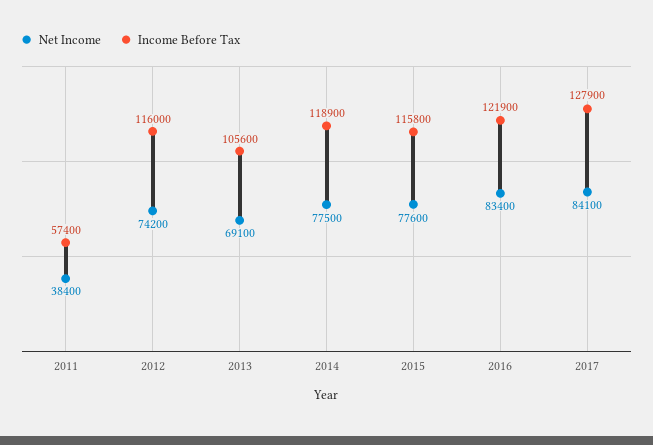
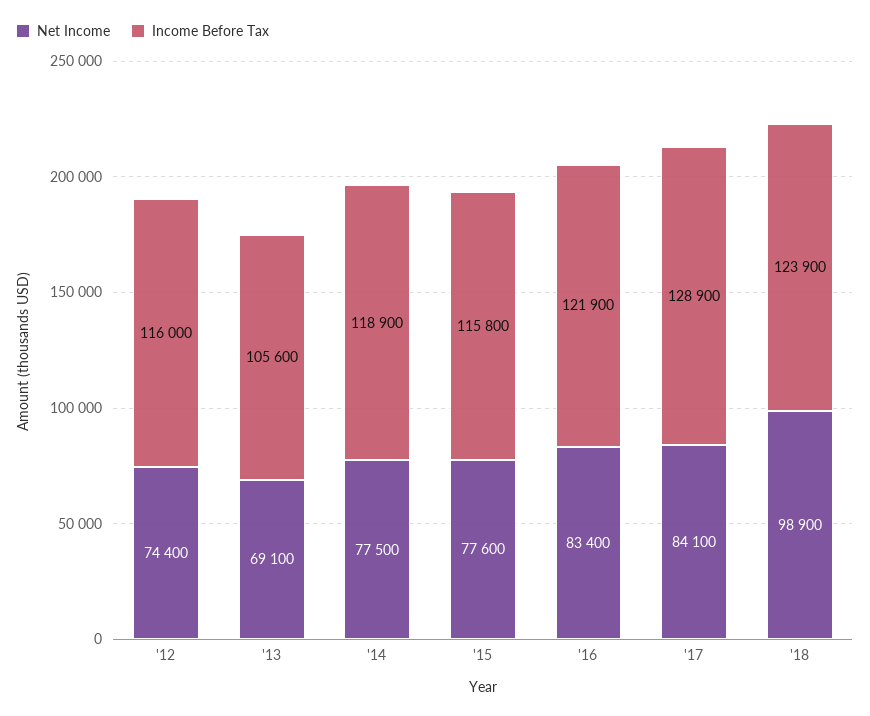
Net Income, 2011: 38400 -> none
Income Before Tax, 2011: 57400 -> none
Net Income, 2012: 74200 -> 74400
Income Before Tax, 2017: 127900 -> 128900
Net Income, '18: none -> 98900
Income Before Tax, '18: none -> 123900

